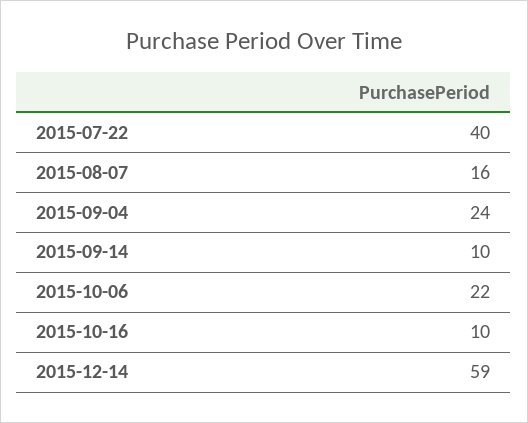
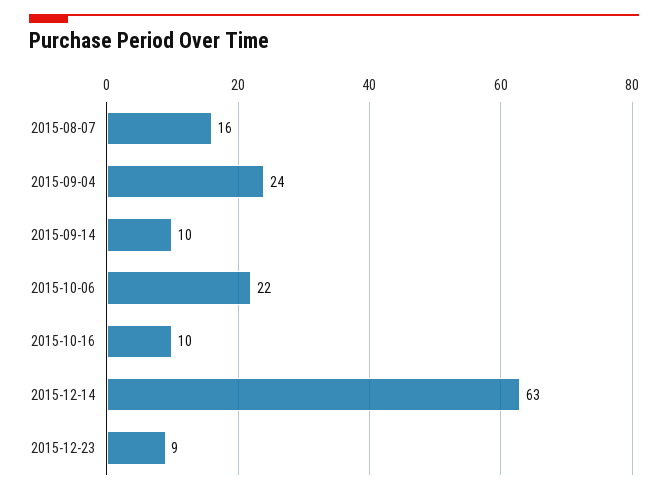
2015-07-22: 40 -> none
2015-12-14: 59 -> 63
2015-12-23: none -> 9

